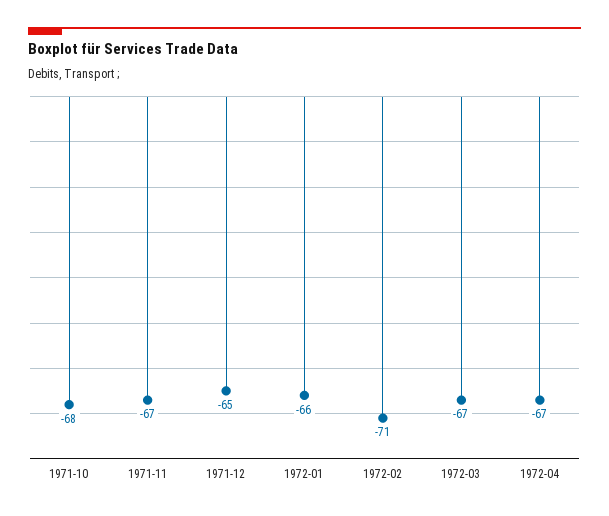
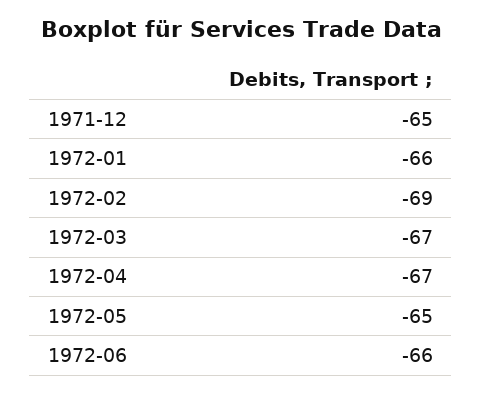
1971-10: -68 -> none
1971-11: -67 -> none
1972-02: -71 -> -69
1972-05: none -> -65
1972-06: none -> -66

